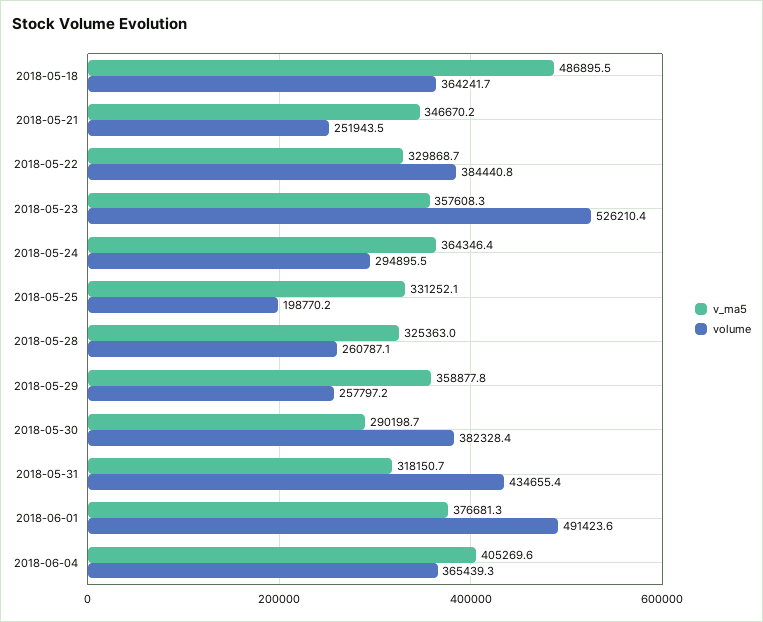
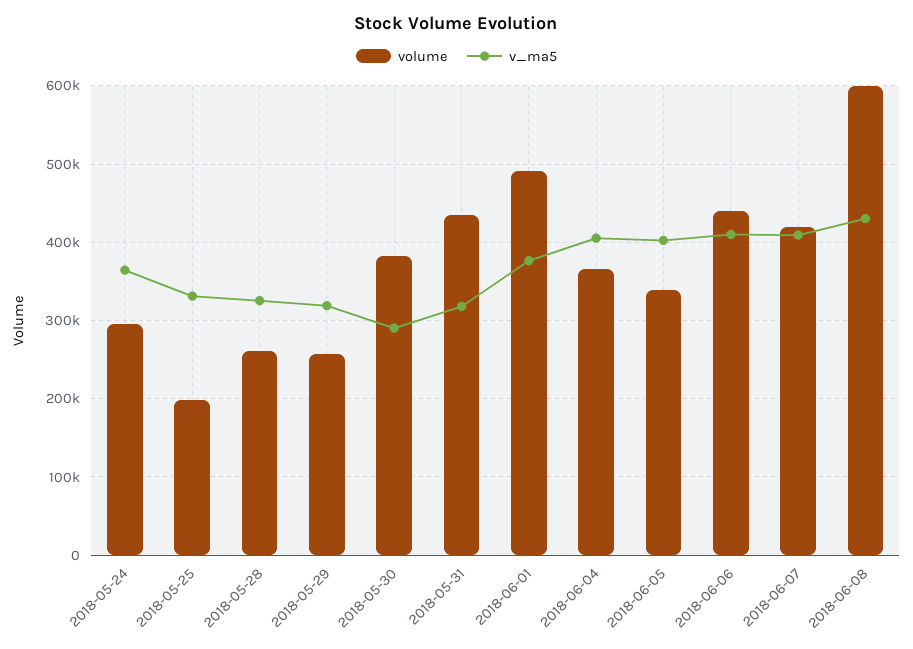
v_ma5, 2018-05-18: 486895.5 -> none
volume, 2018-05-18: 364241.7 -> none
v_ma5, 2018-05-21: 346670.2 -> none
volume, 2018-05-21: 251943.5 -> none
v_ma5, 2018-05-22: 329868.7 -> none
volume, 2018-05-22: 384440.8 -> none
v_ma5, 2018-05-23: 357608.3 -> none
volume, 2018-05-23: 526210.4 -> none
v_ma5, 2018-05-29: 358877.8 -> 320000
volume, 2018-06-05: none -> 340000
v_ma5, 2018-06-05: none -> 400000
volume, 2018-06-06: none -> 440000
v_ma5, 2018-06-06: none -> 410000
volume, 2018-06-07: none -> 420000
v_ma5, 2018-06-07: none -> 410000
volume, 2018-06-08: none -> 600000
v_ma5, 2018-06-08: none -> 430000

